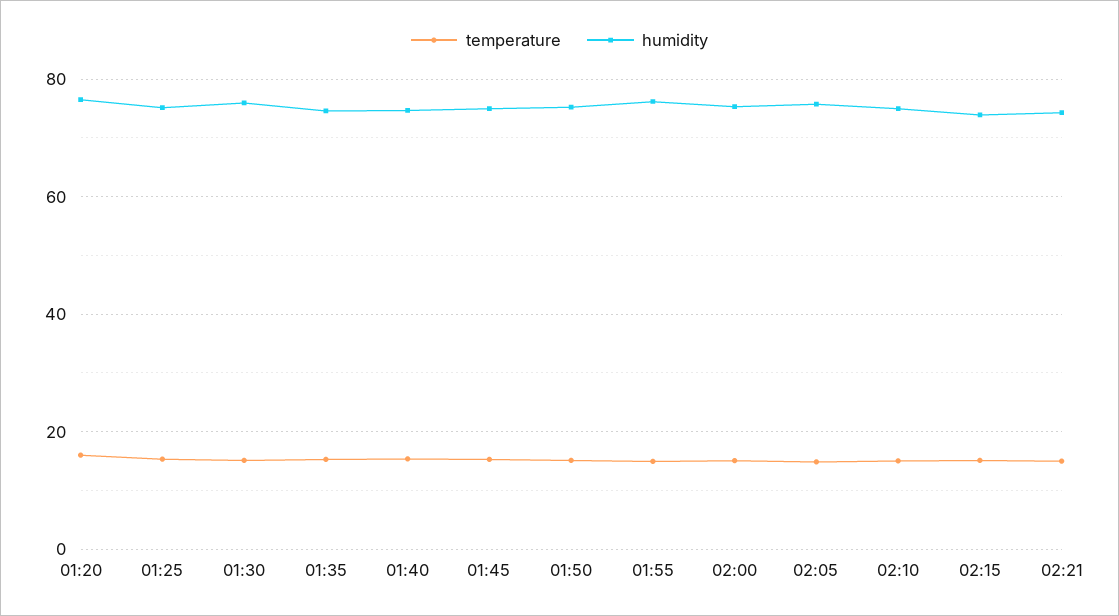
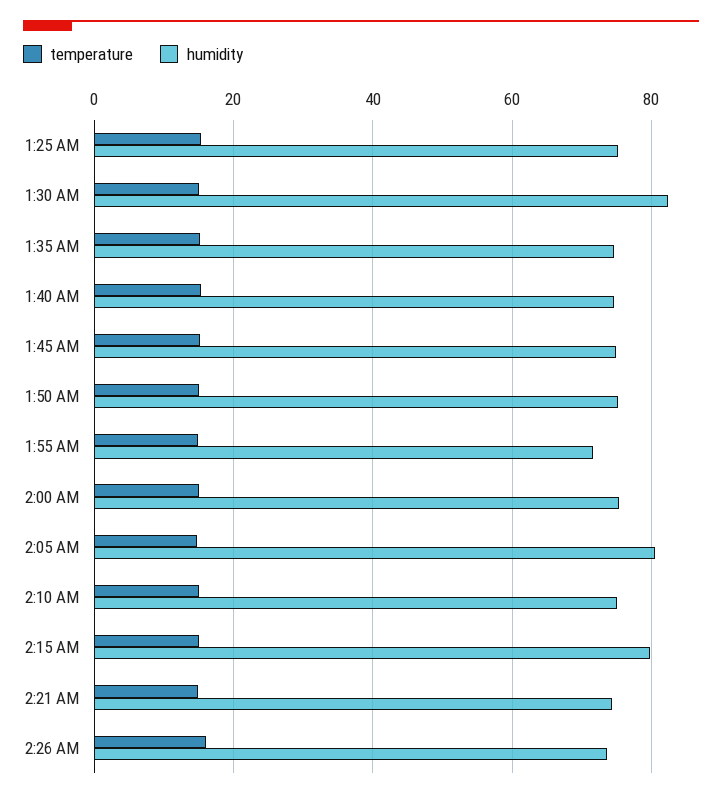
temperature, 01:20: 16 -> none
humidity, 01:20: 76 -> none
humidity, 01:30: 76 -> 82
humidity, 01:55: 76 -> 72
humidity, 02:05: 76 -> 80
humidity, 02:15: 74 -> 80
temperature, 2:26 AM: none -> 16
humidity, 2:26 AM: none -> 74

